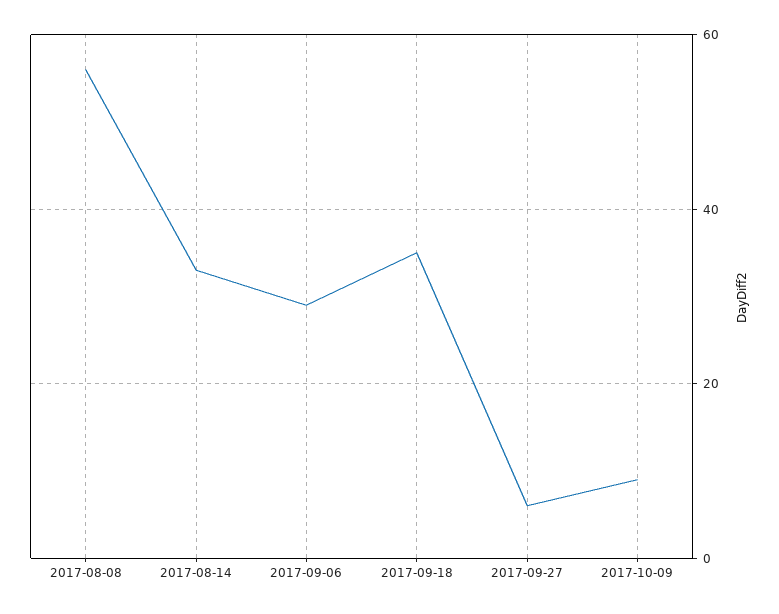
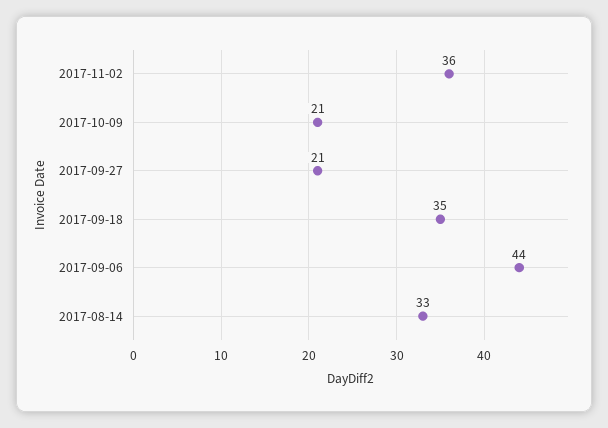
2017-08-08: 55 -> none
2017-09-06: 30 -> 44
2017-09-27: 5 -> 21
2017-10-09: 10 -> 21
2017-11-02: none -> 36

